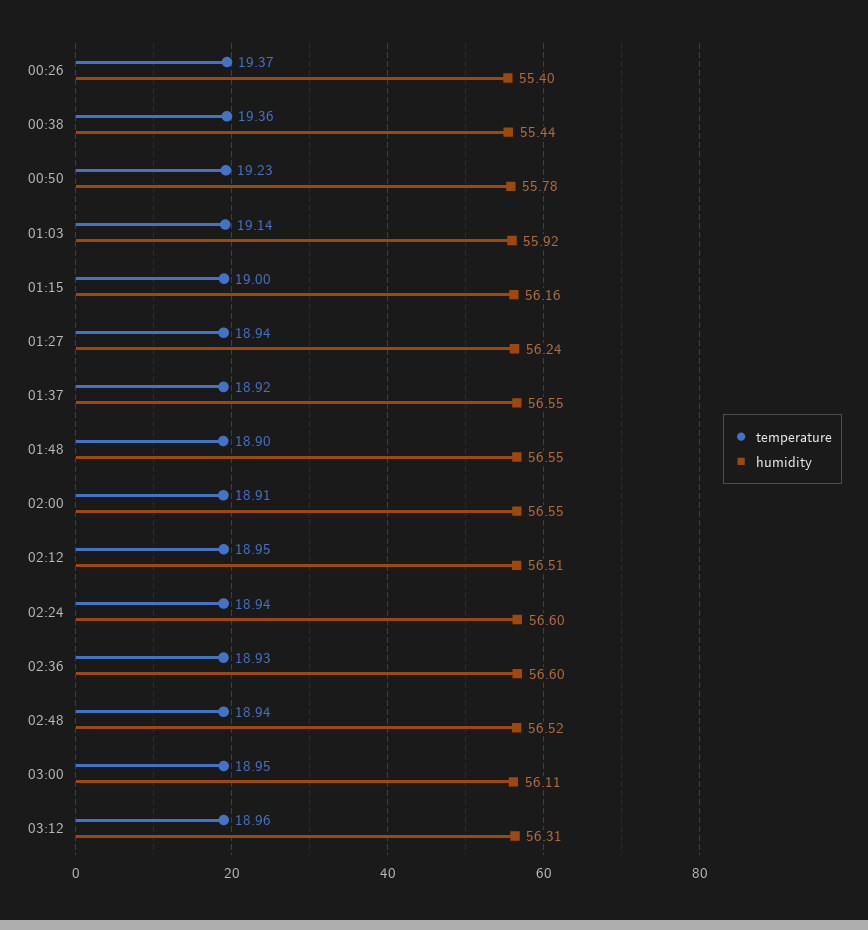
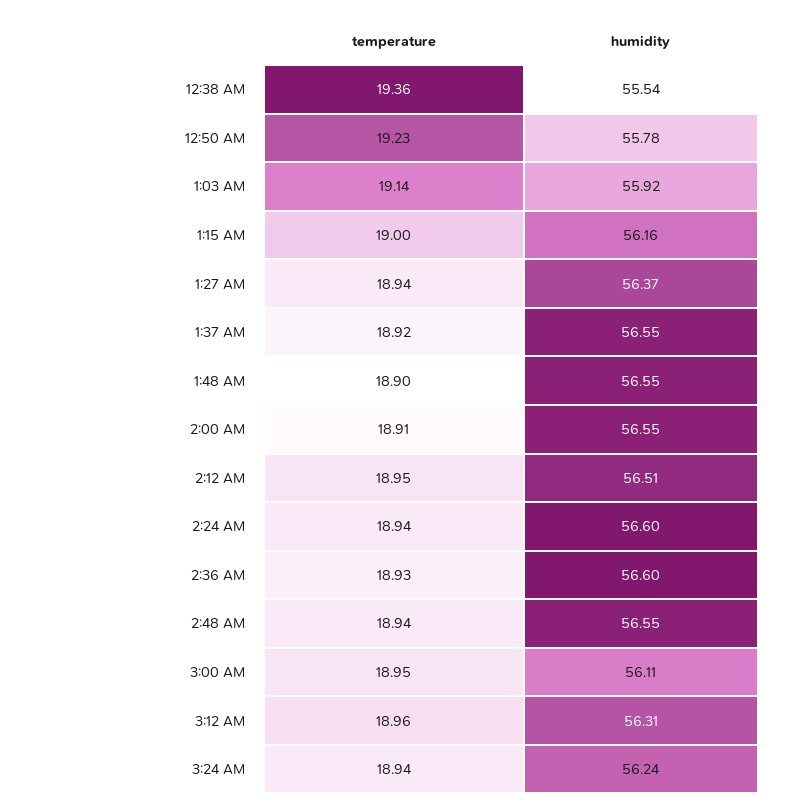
temperature, 00:26: 19.37 -> none
humidity, 00:26: 55.4 -> none
humidity, 00:38: 55.44 -> 55.54
humidity, 01:27: 56.24 -> 56.37
humidity, 02:48: 56.52 -> 56.55
temperature, 3:24 AM: none -> 18.94
humidity, 3:24 AM: none -> 56.24

